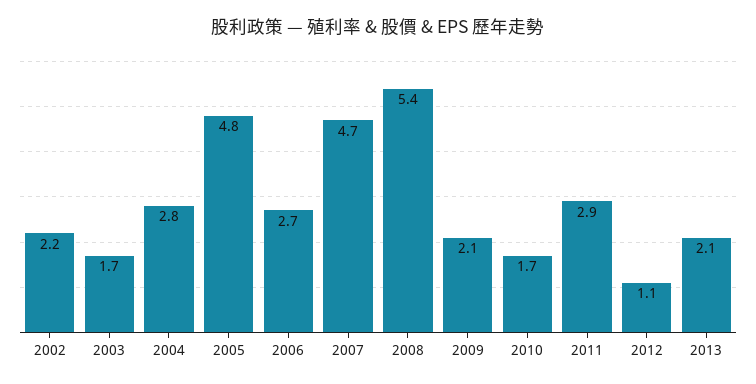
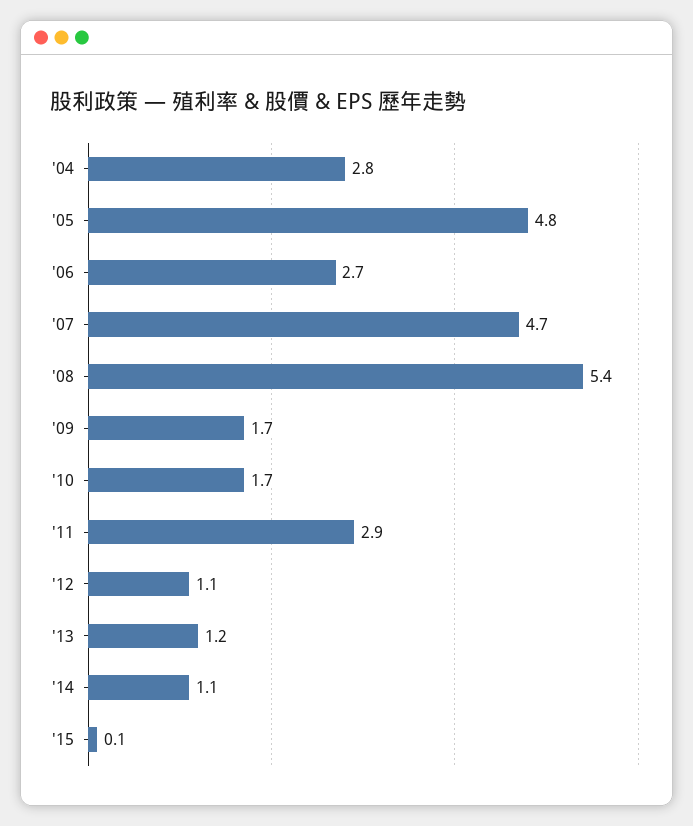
2002: 2.2 -> none
2003: 1.7 -> none
2009: 2.1 -> 1.7
2013: 2.1 -> 1.2
'14: none -> 1.1
'15: none -> 0.1

